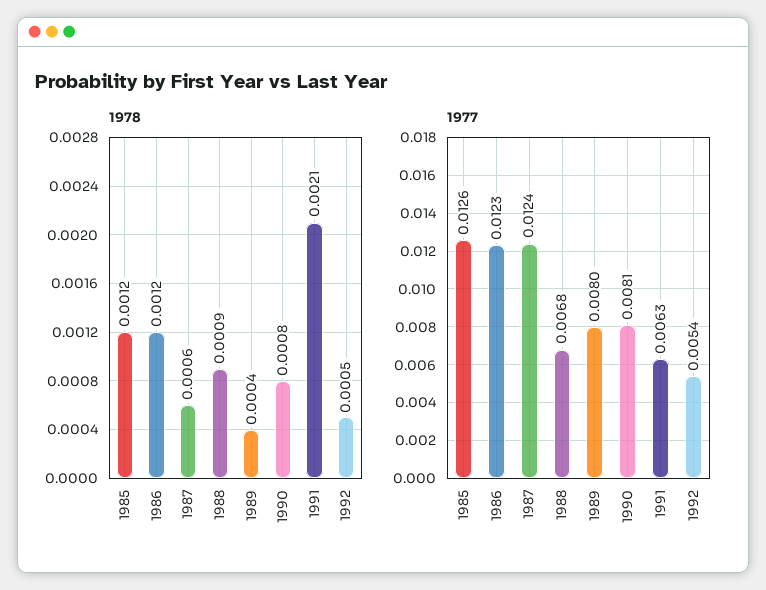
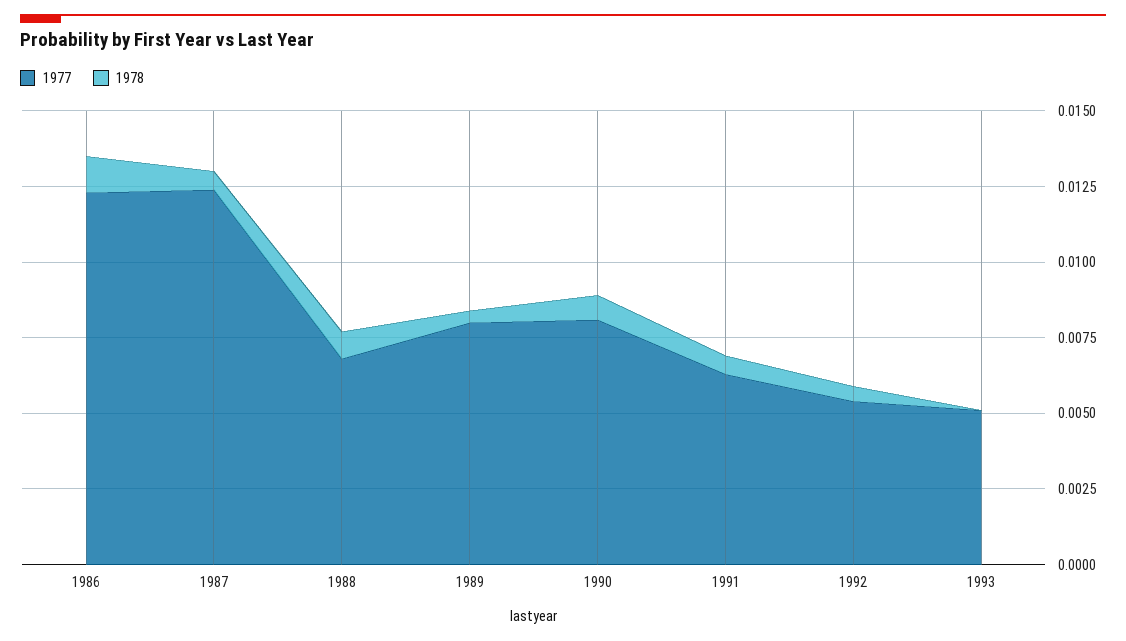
1978, 1985: 0.0012 -> none
1978, 1991: 0.0021 -> 0.0005
1977, 1985: 0.0126 -> none
1977, 1993: none -> 0.005
1978, 1993: none -> 0

